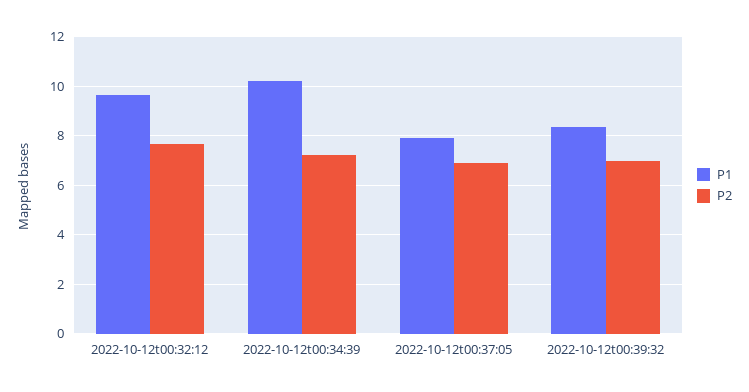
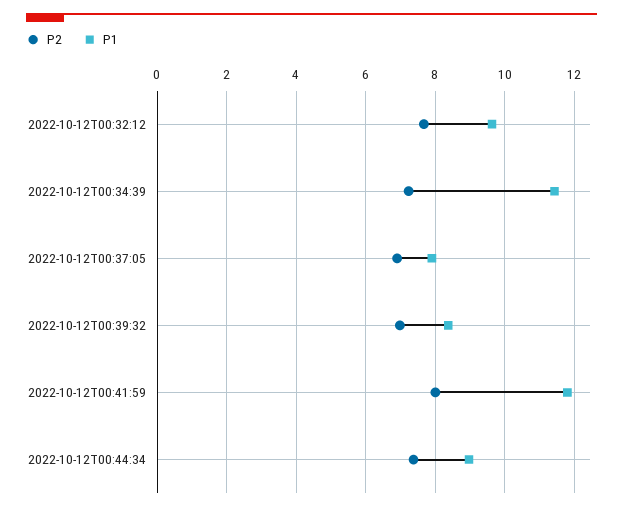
P1, 2022-10-12t00:34:39: 10.25 -> 11.4
P2, 2022-10-12T00:41:59: none -> 8
P1, 2022-10-12T00:41:59: none -> 11.8
P2, 2022-10-12T00:44:34: none -> 7.4
P1, 2022-10-12T00:44:34: none -> 9

